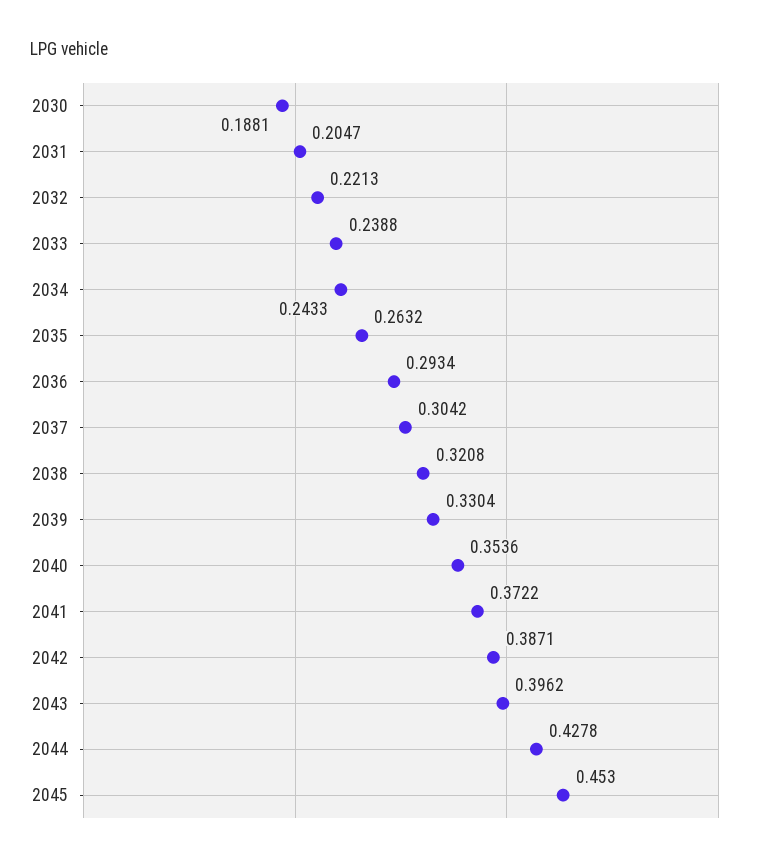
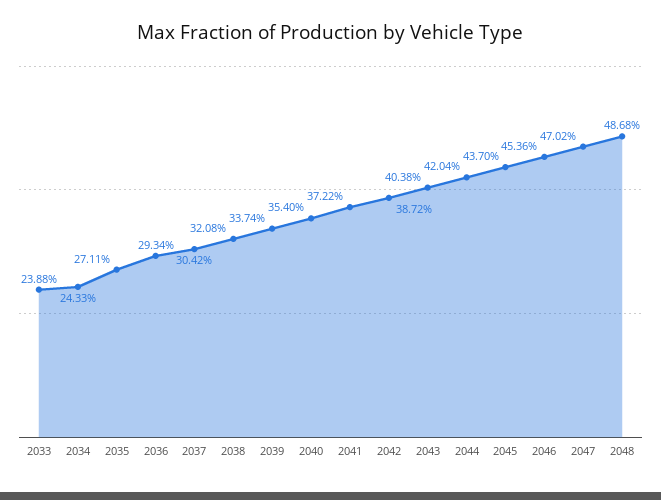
2030: 0.1881 -> none
2031: 0.2047 -> none
2032: 0.2213 -> none
2035: 0.2632 -> 0.2711
2039: 0.3304 -> 0.3374
2040: 0.3536 -> 0.354
2042: 0.3871 -> 0.3872
2043: 0.3962 -> 0.4038
2044: 0.4278 -> 0.4204
2045: 0.453 -> 0.437
2046: none -> 0.4536
2047: none -> 0.4702
2048: none -> 0.4868

